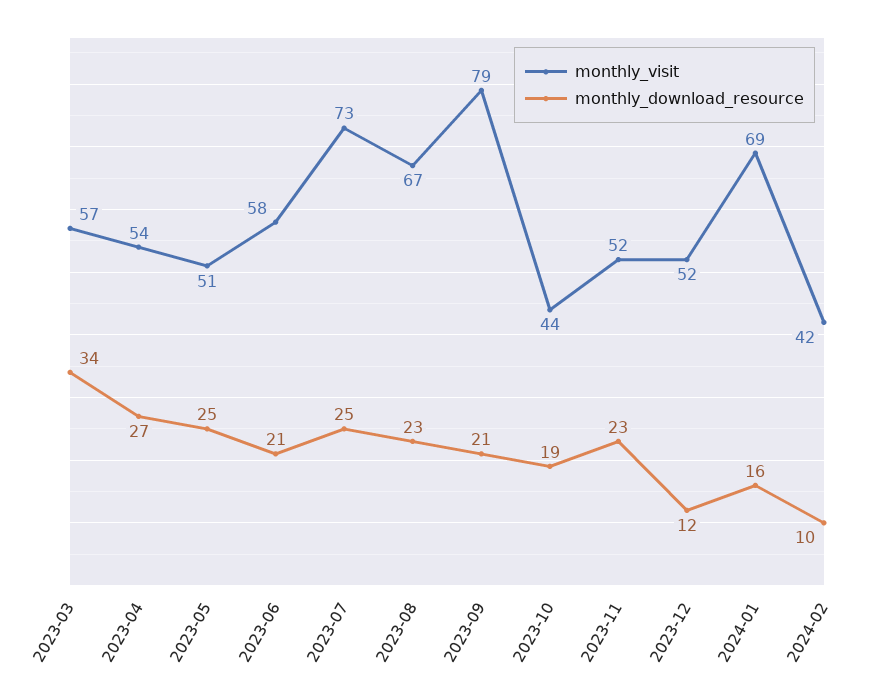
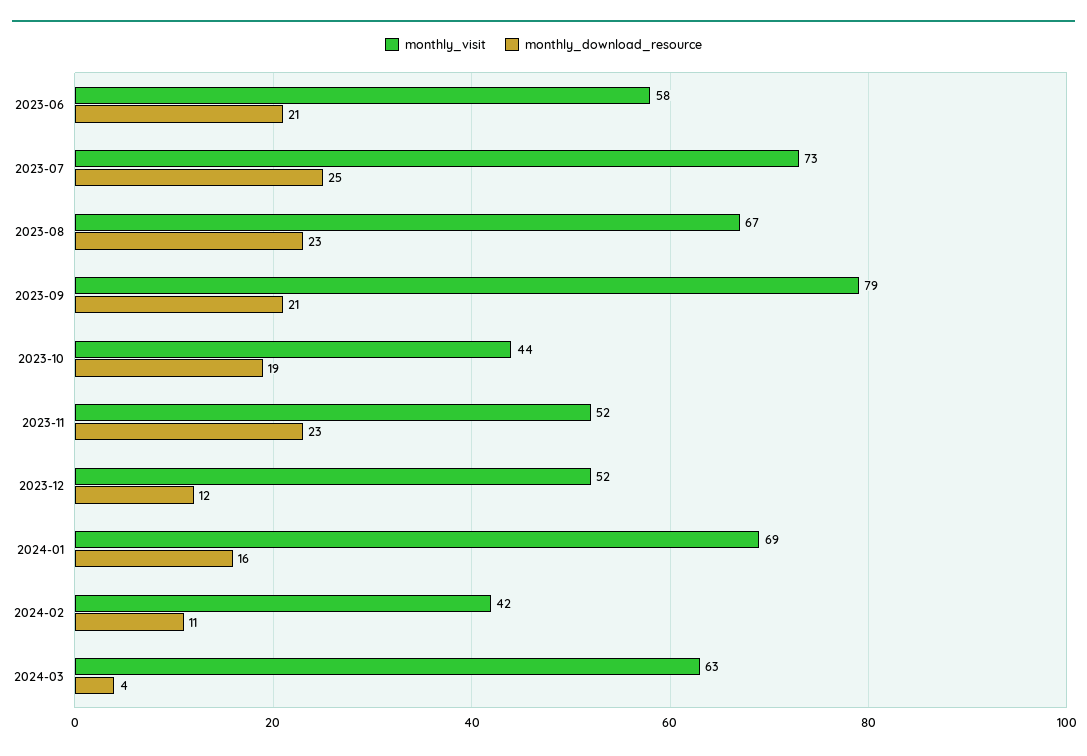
monthly_visit, 2023-03: 57 -> none
monthly_download_resource, 2023-03: 34 -> none
monthly_visit, 2023-04: 54 -> none
monthly_download_resource, 2023-04: 27 -> none
monthly_visit, 2023-05: 51 -> none
monthly_download_resource, 2023-05: 25 -> none
monthly_download_resource, 2024-02: 10 -> 11
monthly_visit, 2024-03: none -> 63
monthly_download_resource, 2024-03: none -> 4

